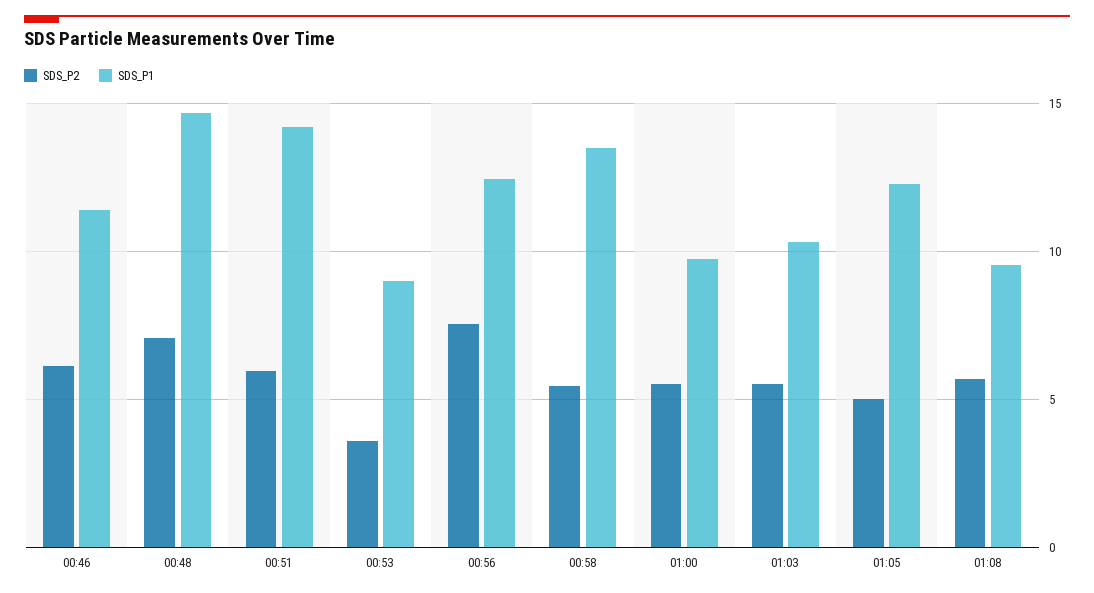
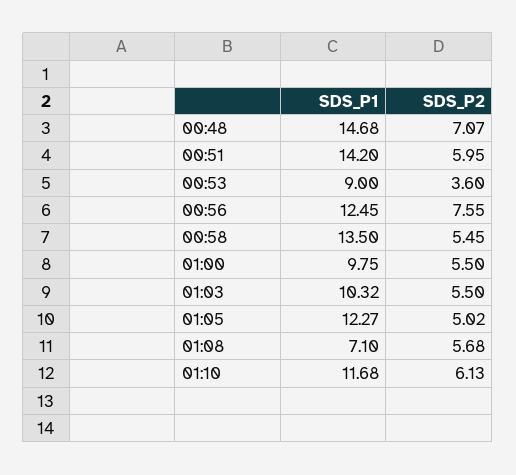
SDS_P2, 00:46: 6 -> none
SDS_P1, 00:46: 11.5 -> none
SDS_P1, 01:08: 9.5 -> 7.1
SDS_P1, 01:10: none -> 11.68
SDS_P2, 01:10: none -> 6.13

